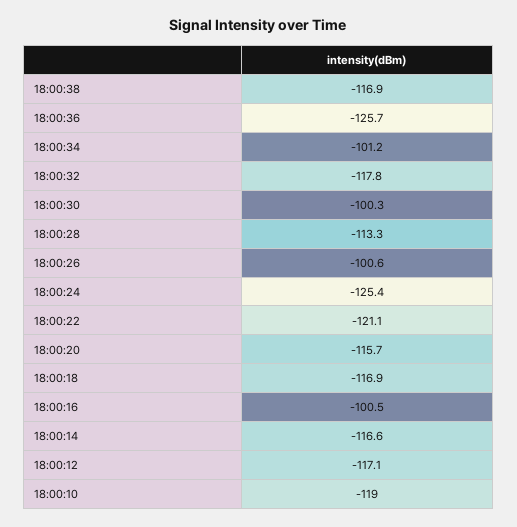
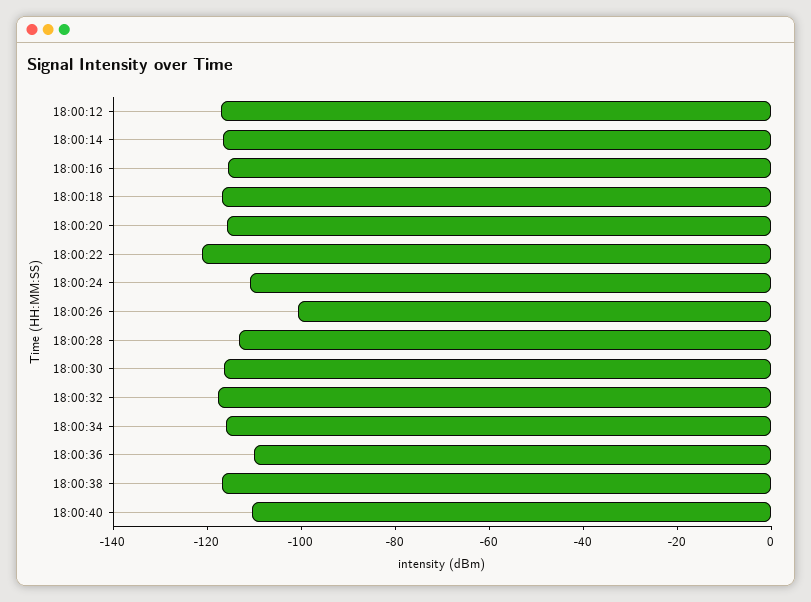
18:00:36: -125.7 -> -110
18:00:34: -101.2 -> -115
18:00:30: -100.3 -> -115
18:00:24: -125.4 -> -110
18:00:16: -100.5 -> -115
18:00:10: -119 -> none
18:00:40: none -> -110

